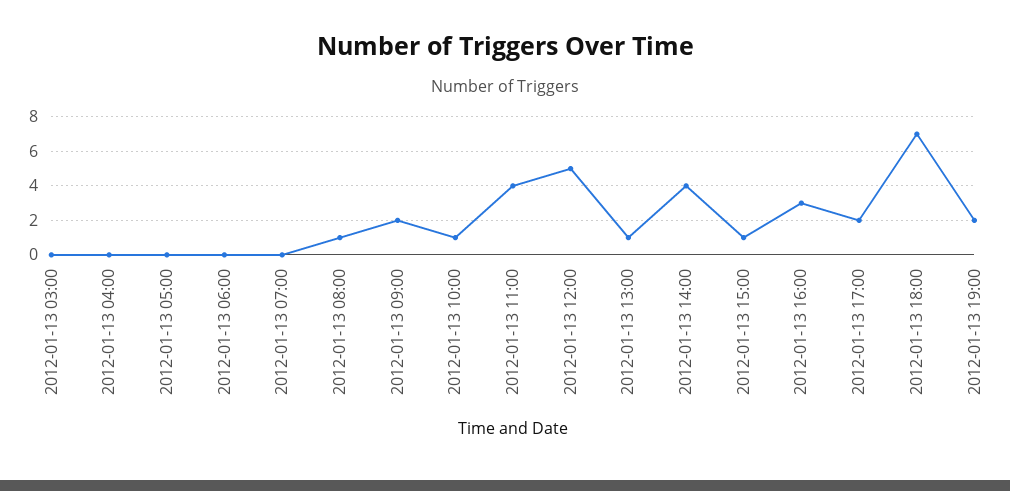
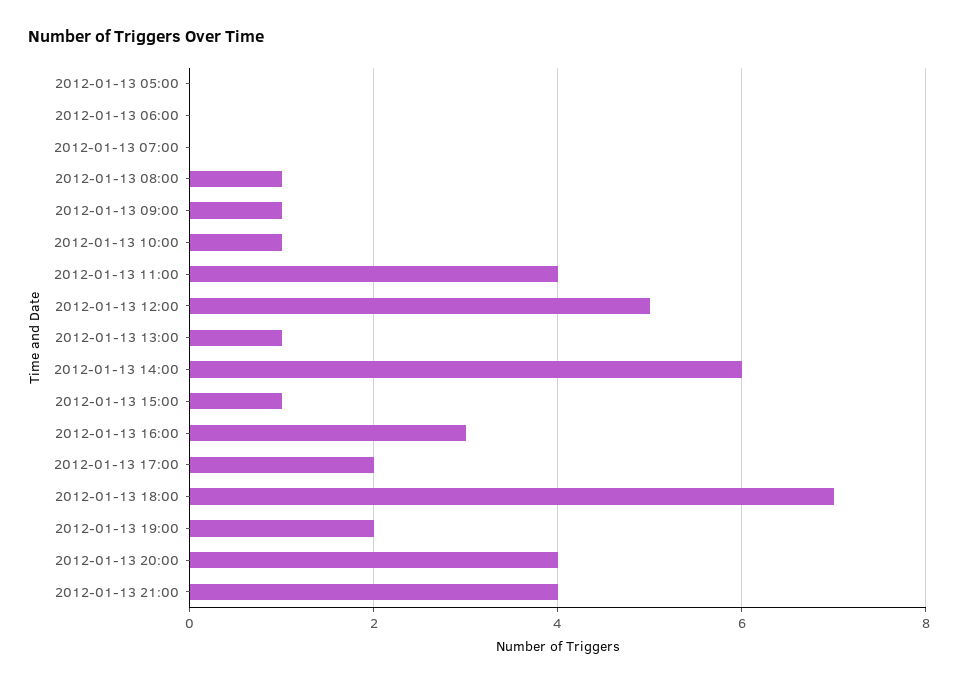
2012-01-13 03:00: 0 -> none
2012-01-13 04:00: 0 -> none
2012-01-13 09:00: 2 -> 1
2012-01-13 14:00: 4 -> 6
2012-01-13 20:00: none -> 4
2012-01-13 21:00: none -> 4

